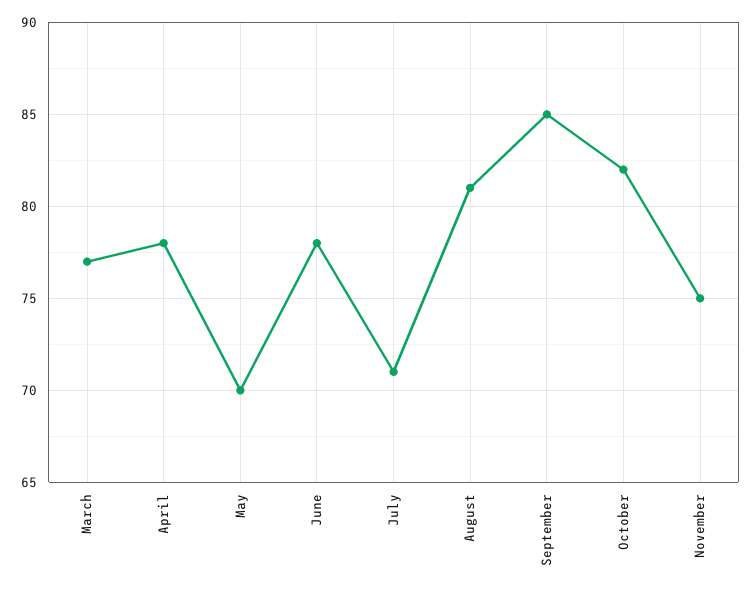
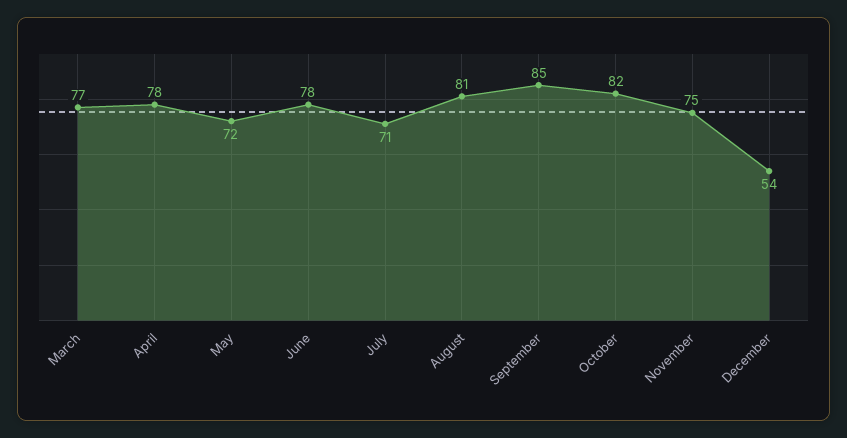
May: 70 -> 72
December: none -> 54

